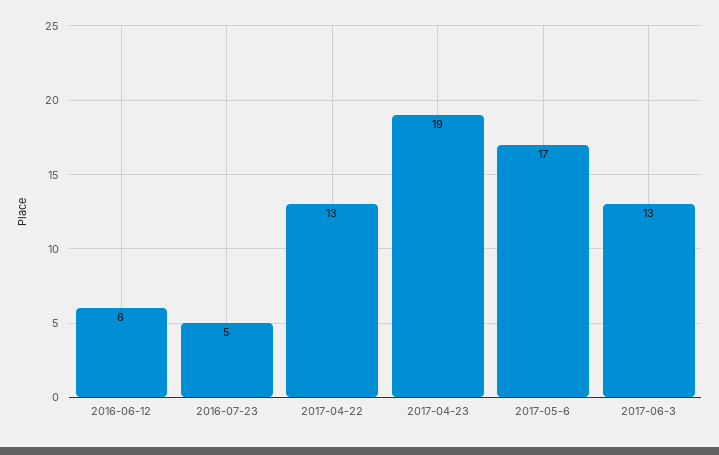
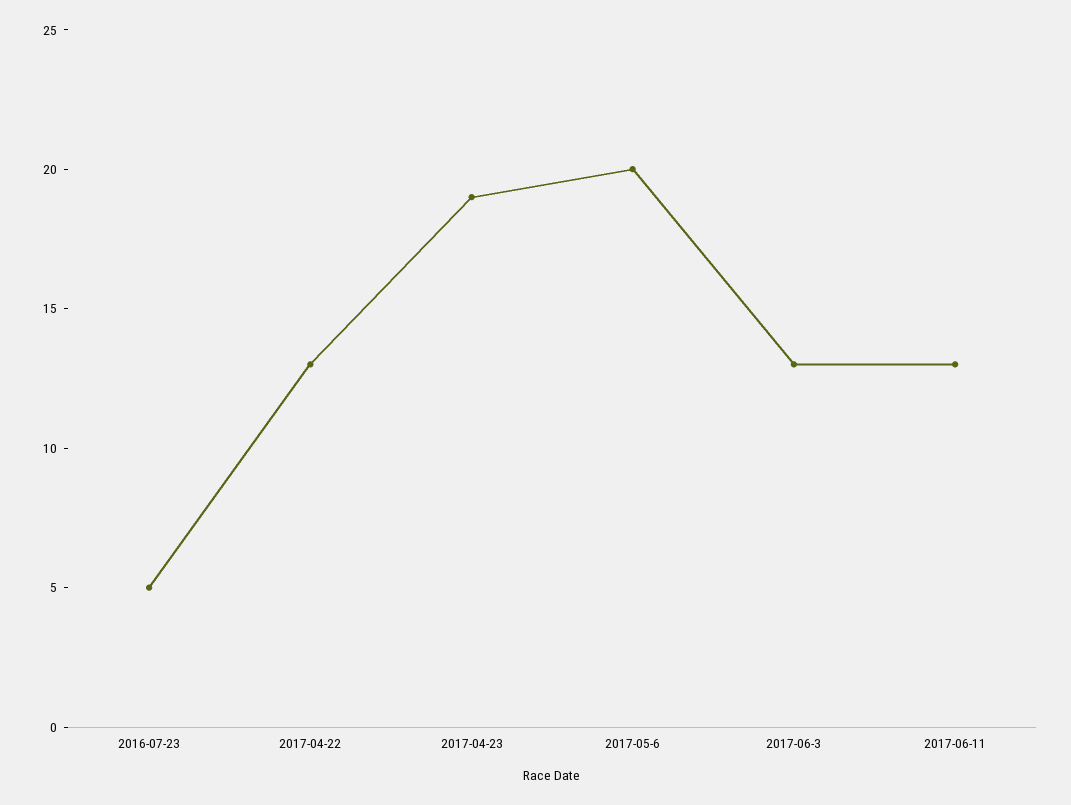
2016-06-12: 6 -> none
2017-05-6: 17 -> 20
2017-06-11: none -> 13

